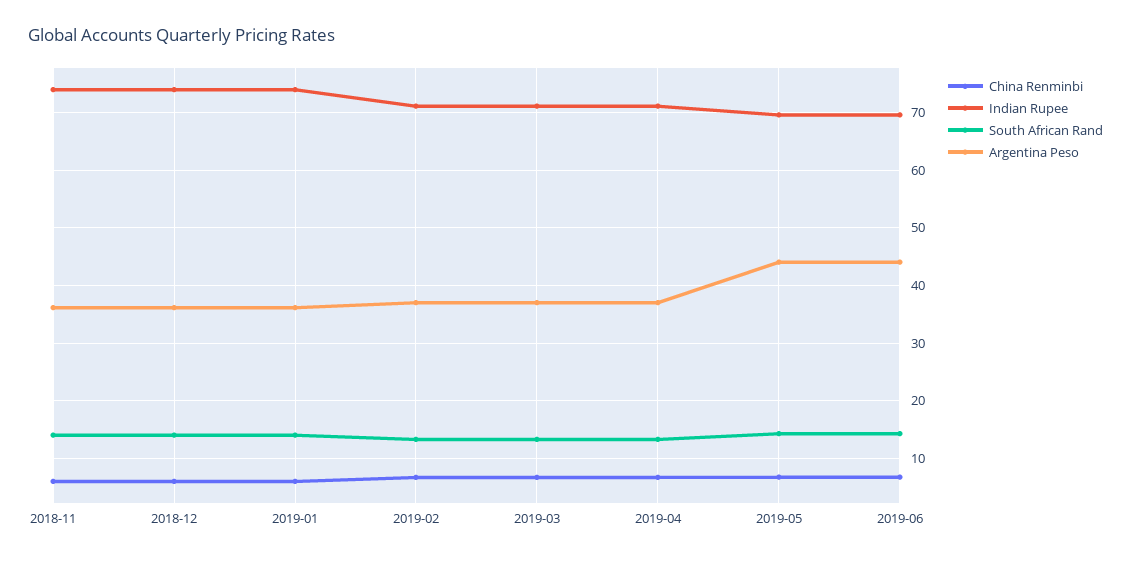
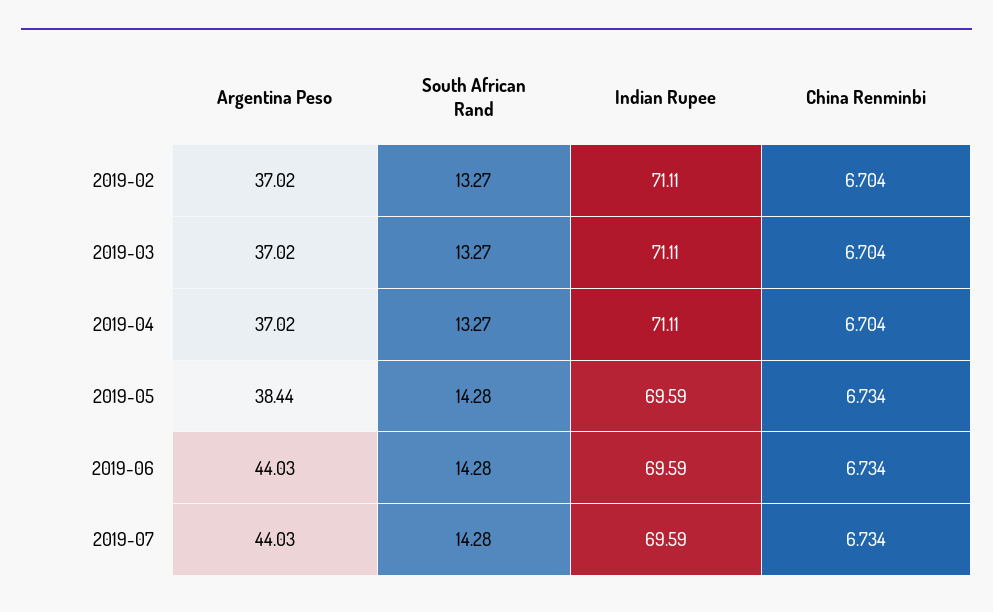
China Renminbi, 2018-11: 6 -> none
Indian Rupee, 2018-11: 74 -> none
South African Rand, 2018-11: 14 -> none
Argentina Peso, 2018-11: 36 -> none
China Renminbi, 2018-12: 6 -> none
Indian Rupee, 2018-12: 74 -> none
South African Rand, 2018-12: 14 -> none
Argentina Peso, 2018-12: 36 -> none
China Renminbi, 2019-01: 6 -> none
Indian Rupee, 2019-01: 74 -> none
South African Rand, 2019-01: 14 -> none
Argentina Peso, 2019-01: 36 -> none
Argentina Peso, 2019-05: 44 -> 38.44
Argentina Peso, 2019-07: none -> 44.03
South African Rand, 2019-07: none -> 14.28
Indian Rupee, 2019-07: none -> 69.59
China Renminbi, 2019-07: none -> 6.734

